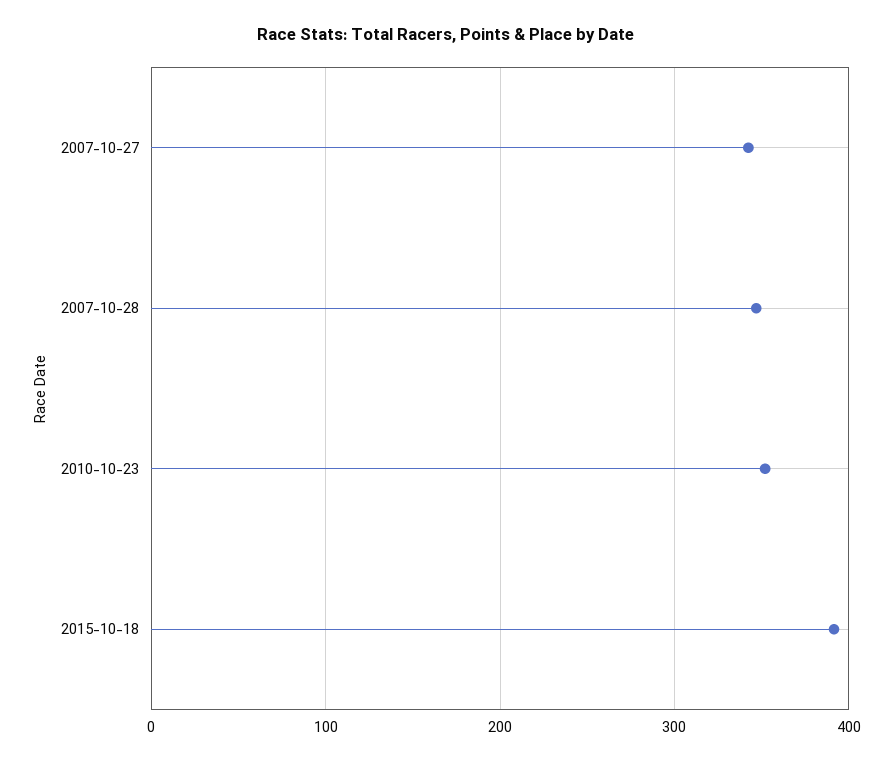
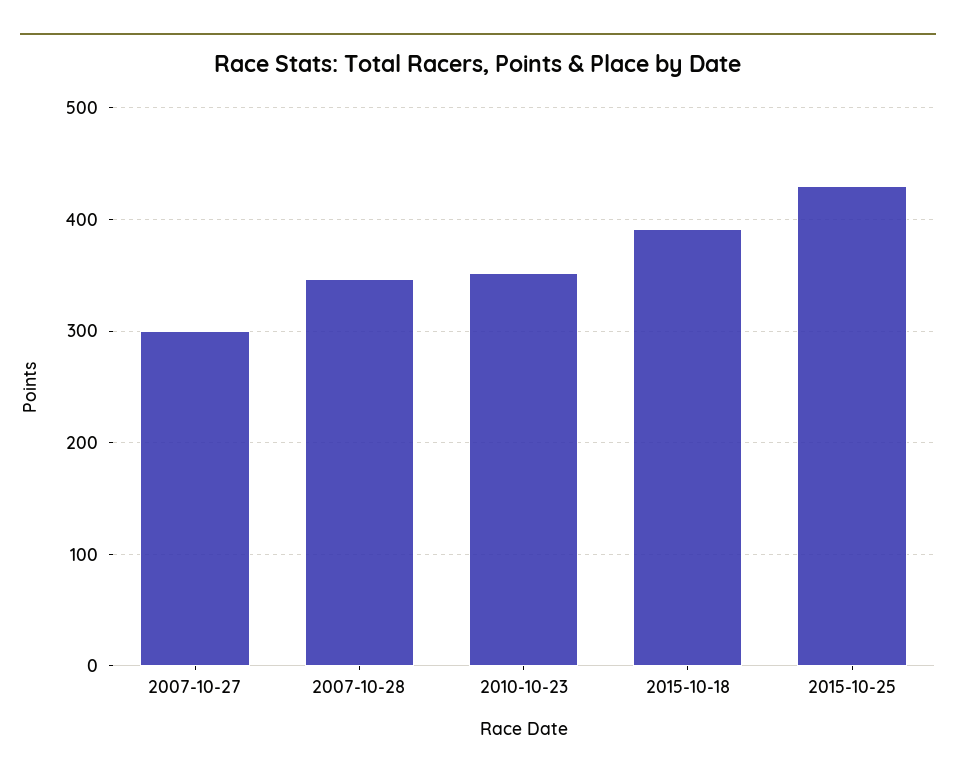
2007-10-27: 340 -> 300
2015-10-25: none -> 430

